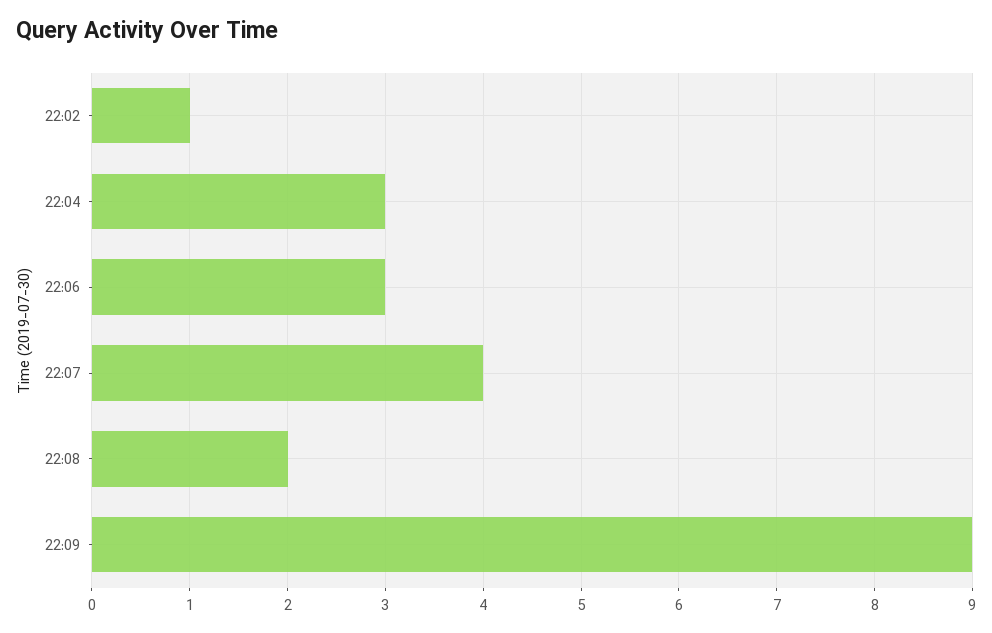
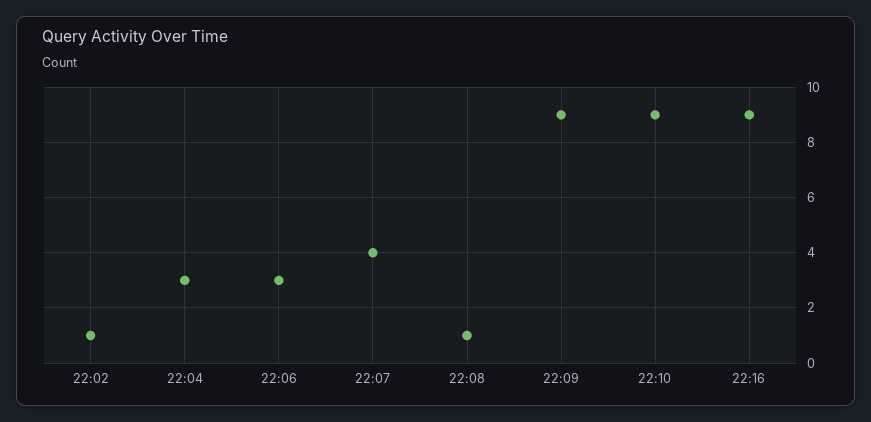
22:08: 2 -> 1
22:10: none -> 9
22:16: none -> 9

